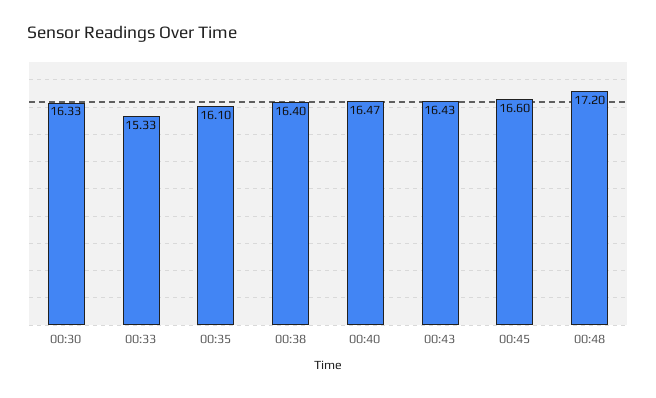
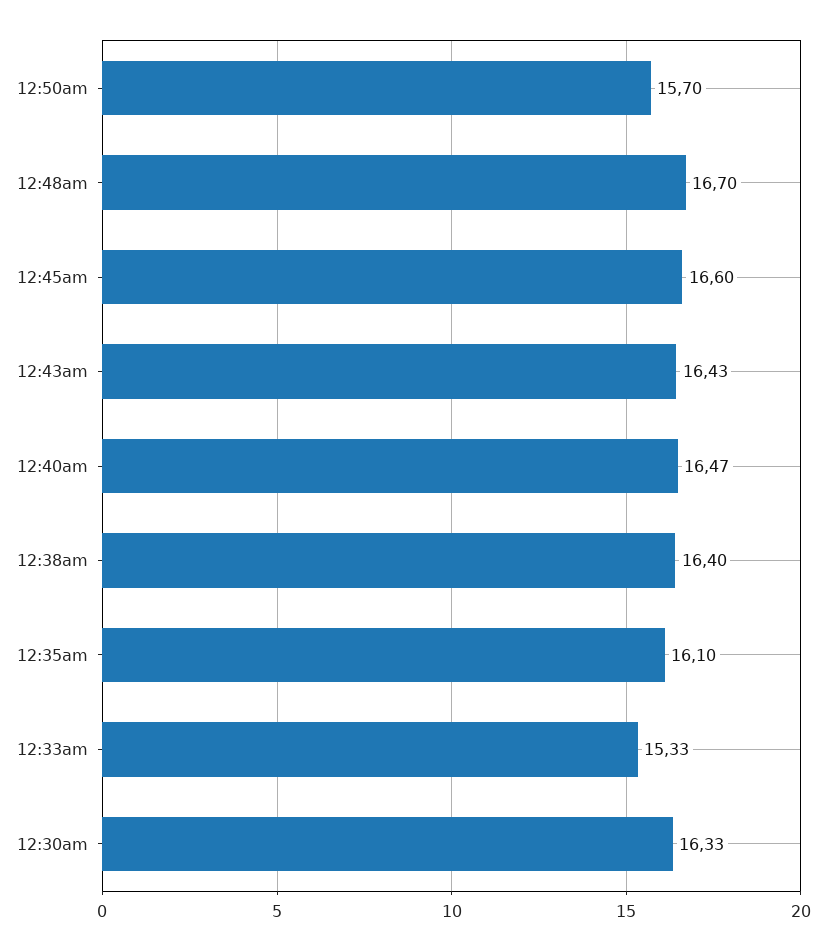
00:48: 17.2 -> 16.7
12:50am: none -> 15.7

